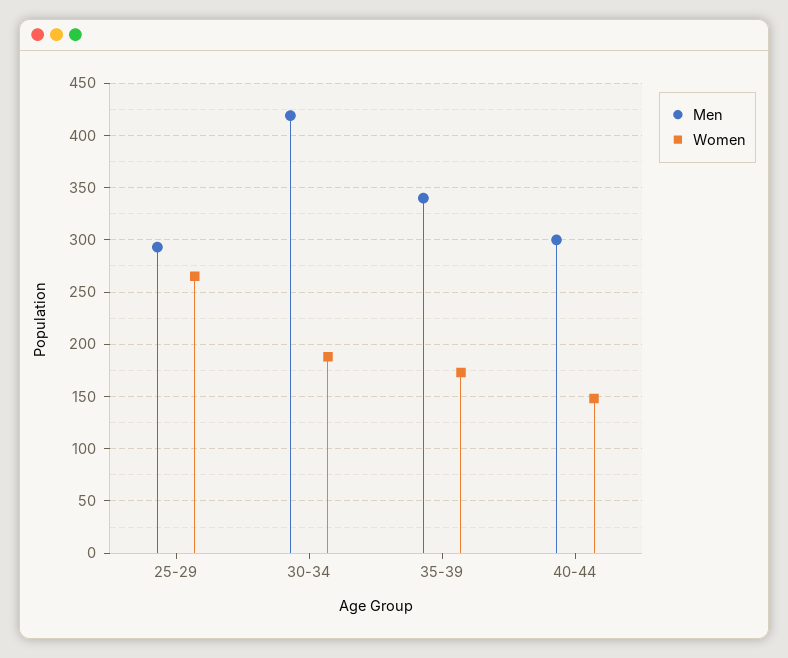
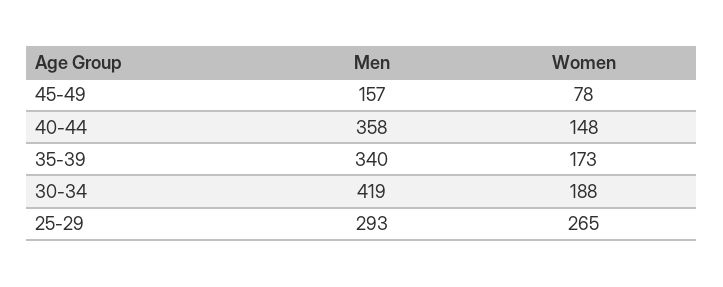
Men, 40-44: 300 -> 358
Men, 45-49: none -> 157
Women, 45-49: none -> 78

